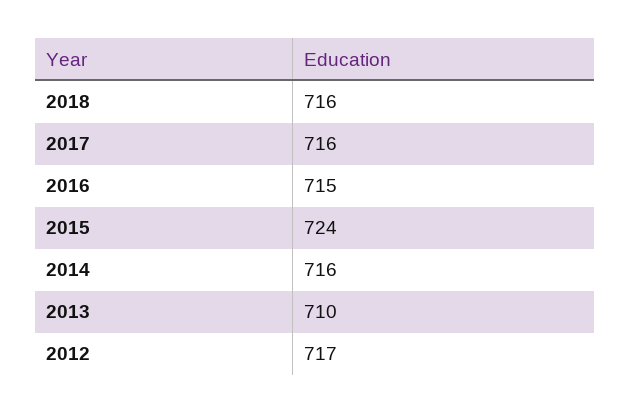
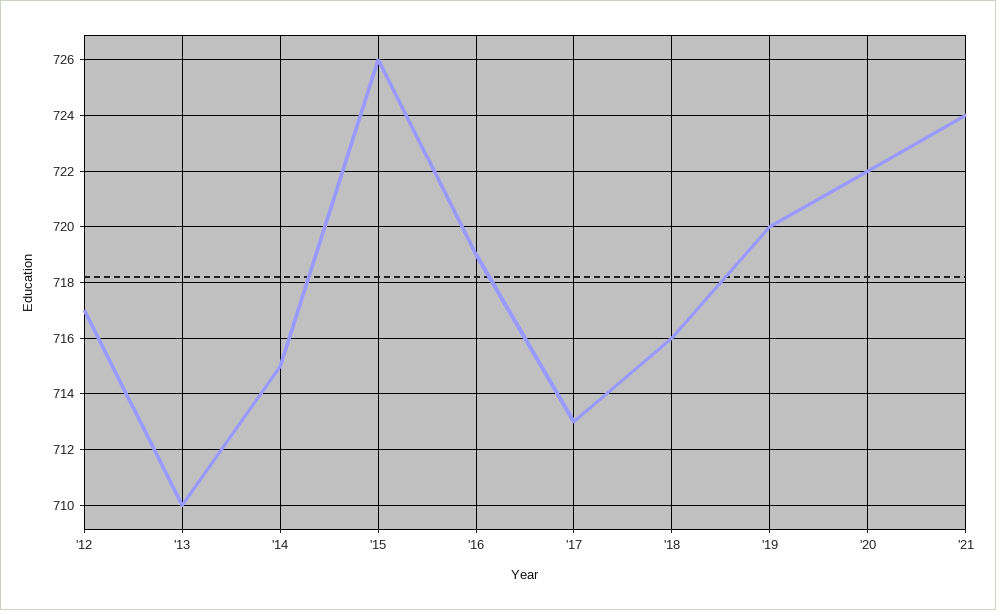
2017: 716 -> 713
2016: 715 -> 719
2015: 724 -> 726
2014: 716 -> 715
'19: none -> 720
'20: none -> 722
'21: none -> 724

